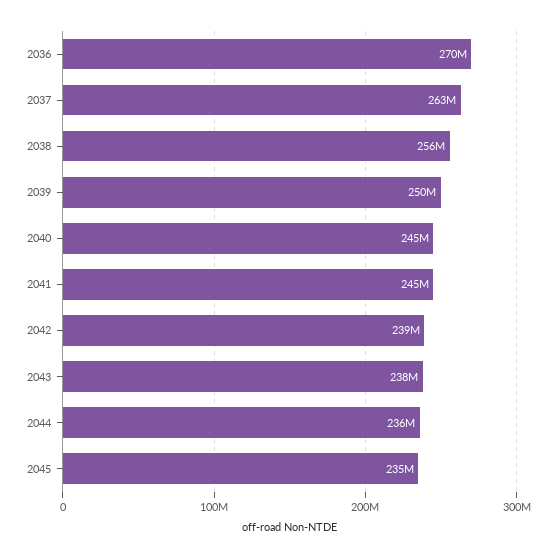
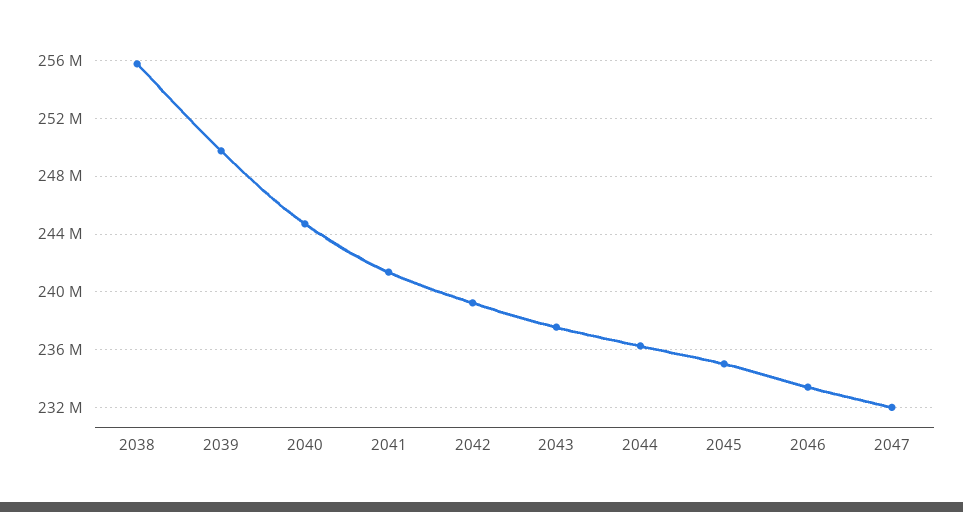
2036: 270000000 -> none
2037: 263000000 -> none
2041: 245000000 -> 241500000
2046: none -> 233500000
2047: none -> 232000000

